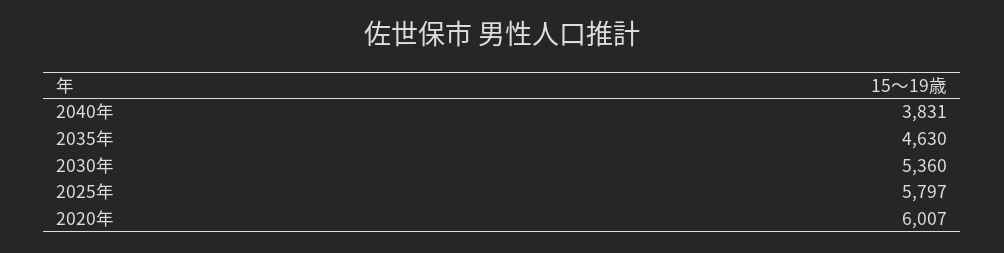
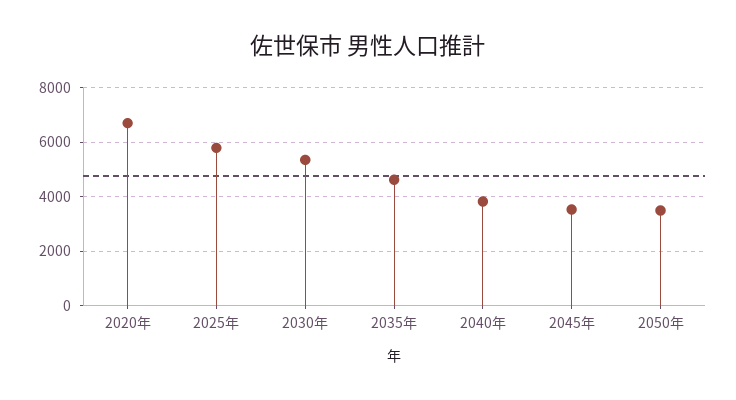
2020年: 6007 -> 6750
2045年: none -> 3500
2050年: none -> 3500

